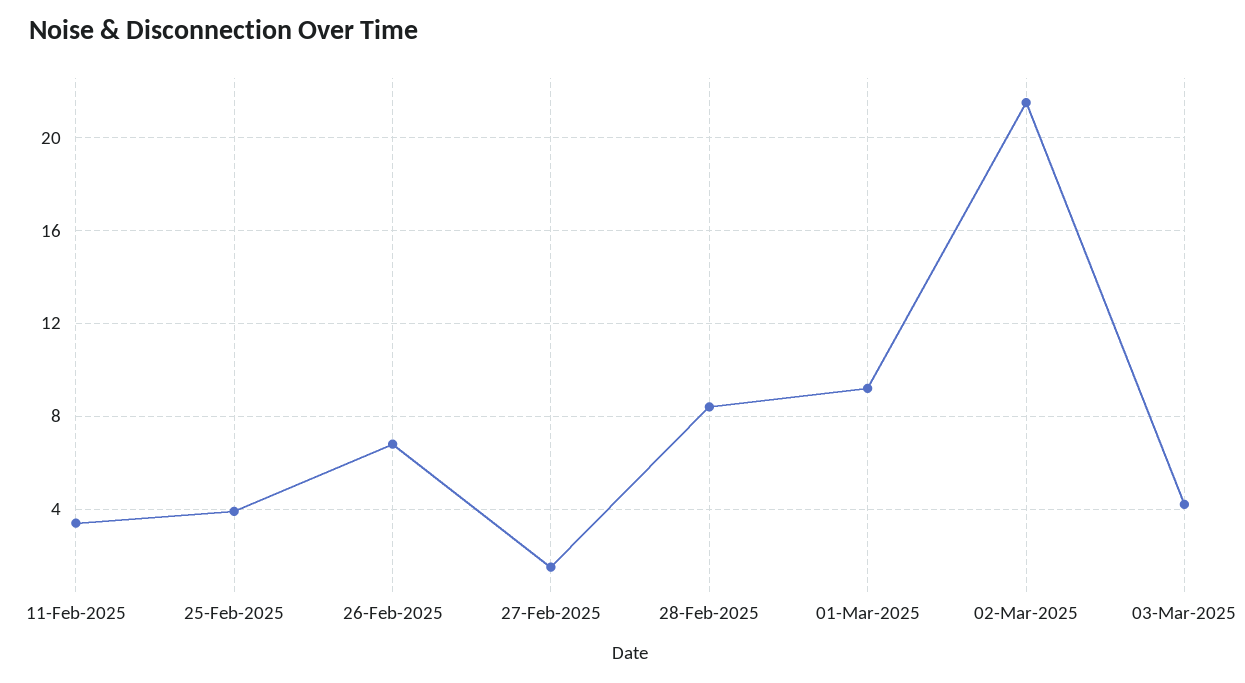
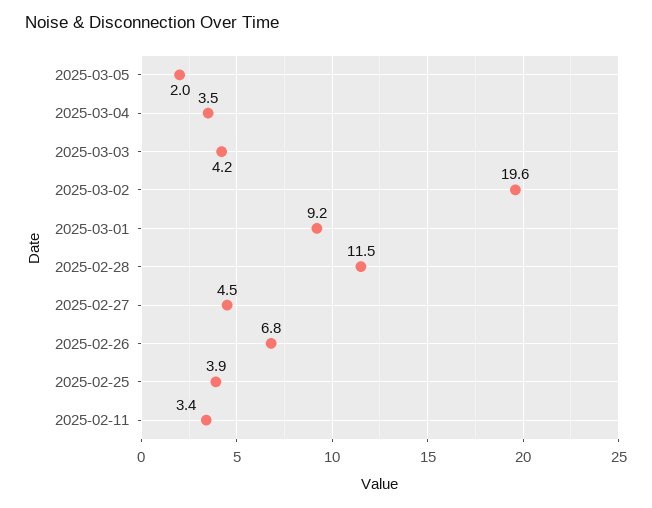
27-Feb-2025: 1.5 -> 4.5
28-Feb-2025: 8.5 -> 11.5
02-Mar-2025: 21.5 -> 19.6
2025-03-05: none -> 2
2025-03-04: none -> 3.5

